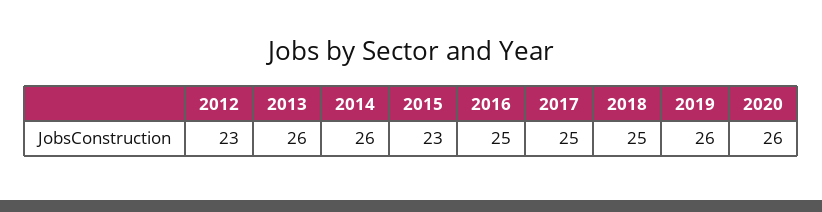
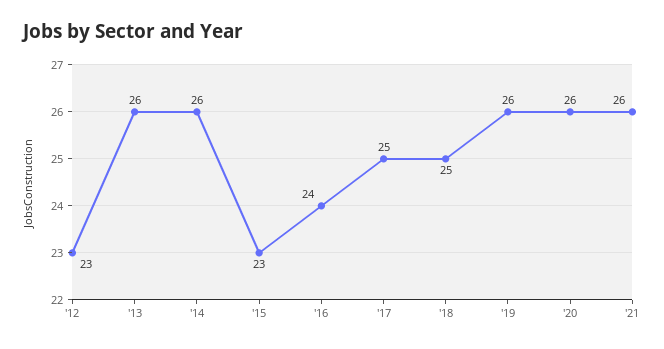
2016: 25 -> 24
'21: none -> 26

